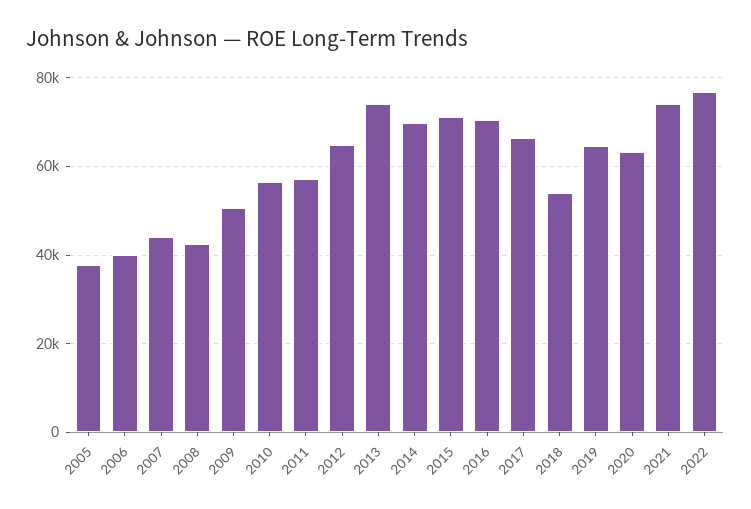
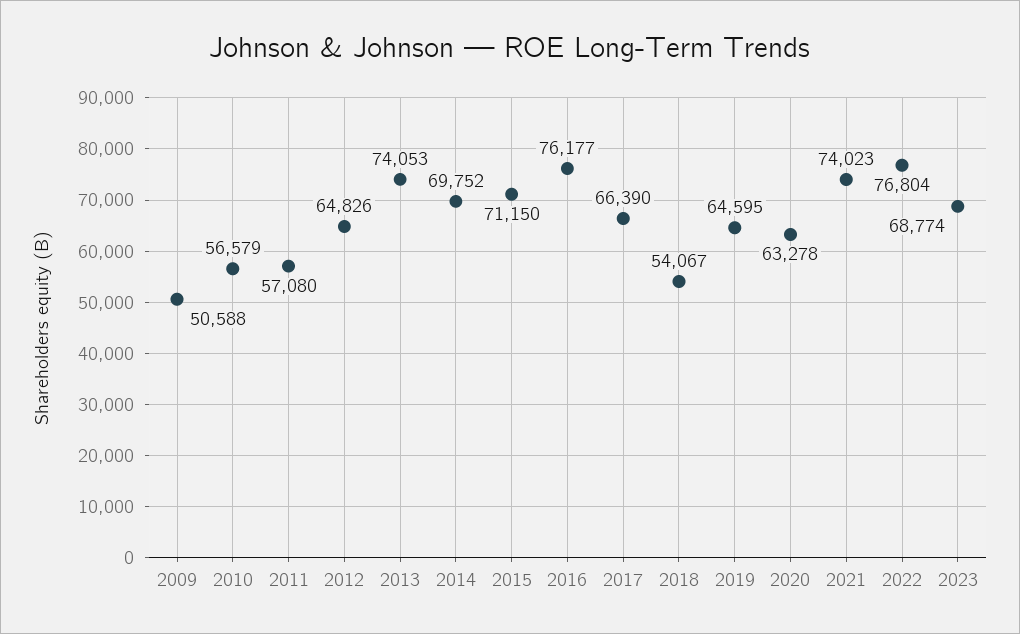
2005: 38000 -> none
2006: 40000 -> none
2007: 44000 -> none
2008: 42000 -> none
2016: 70000 -> 76177
2023: none -> 68774

